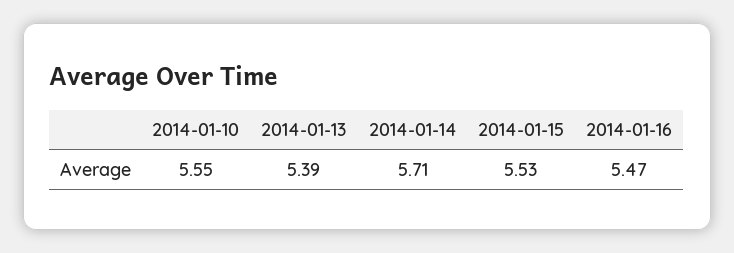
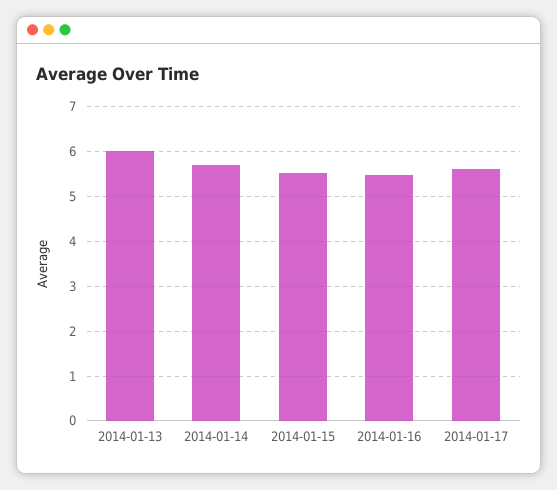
2014-01-10: 5.55 -> none
2014-01-13: 5.39 -> 6
2014-01-17: none -> 5.6

